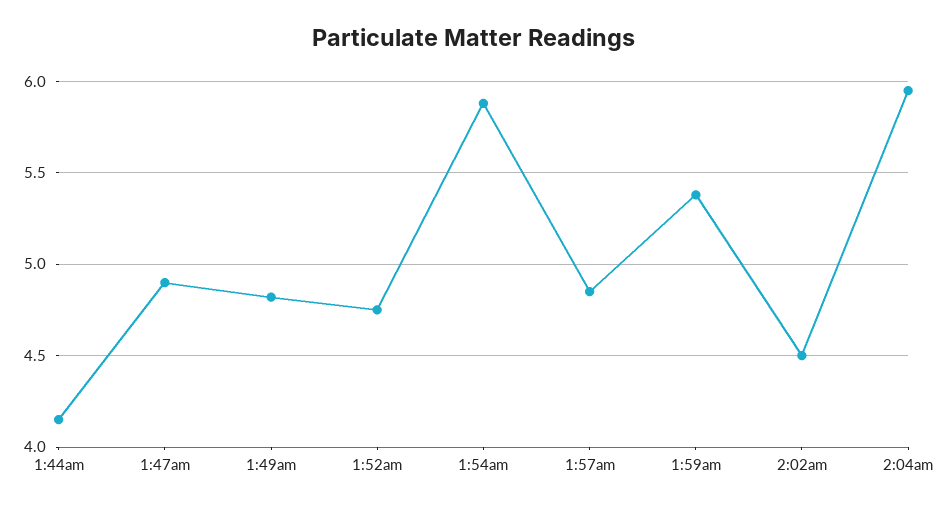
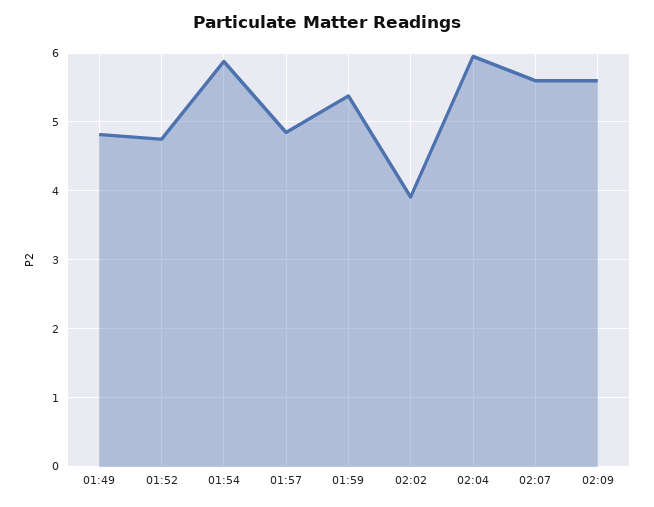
1:44am: 4.15 -> none
1:47am: 4.9 -> none
2:02am: 4.5 -> 3.9
02:07: none -> 5.6
02:09: none -> 5.6

